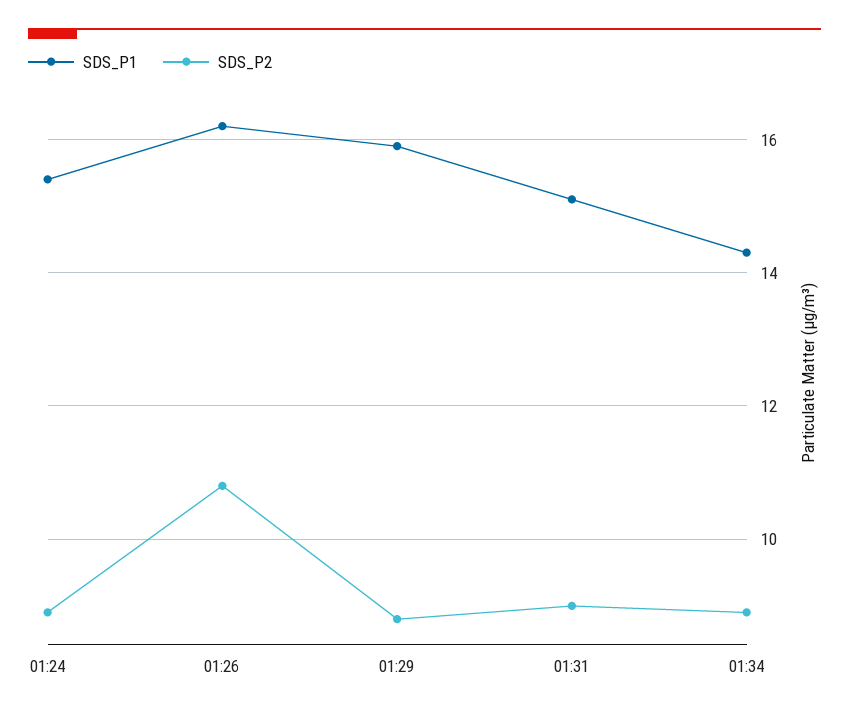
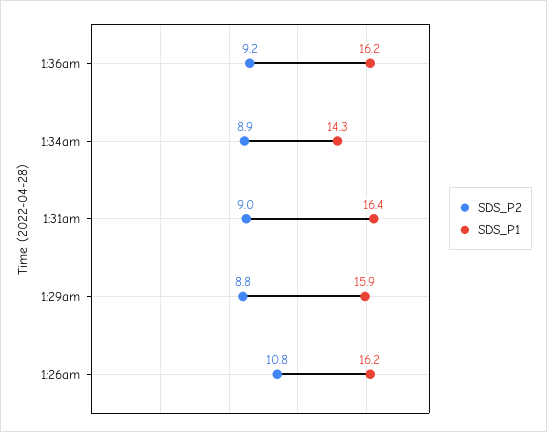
SDS_P1, 01:24: 15.5 -> none
SDS_P2, 01:24: 9 -> none
SDS_P1, 01:31: 15 -> 16.4
SDS_P2, 1:36am: none -> 9.2
SDS_P1, 1:36am: none -> 16.2

